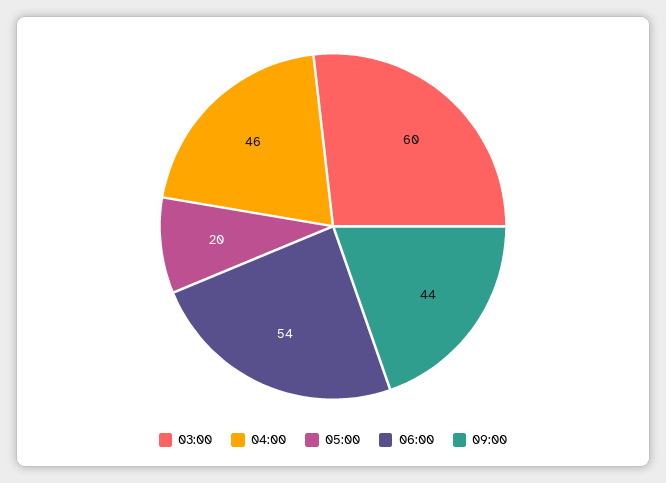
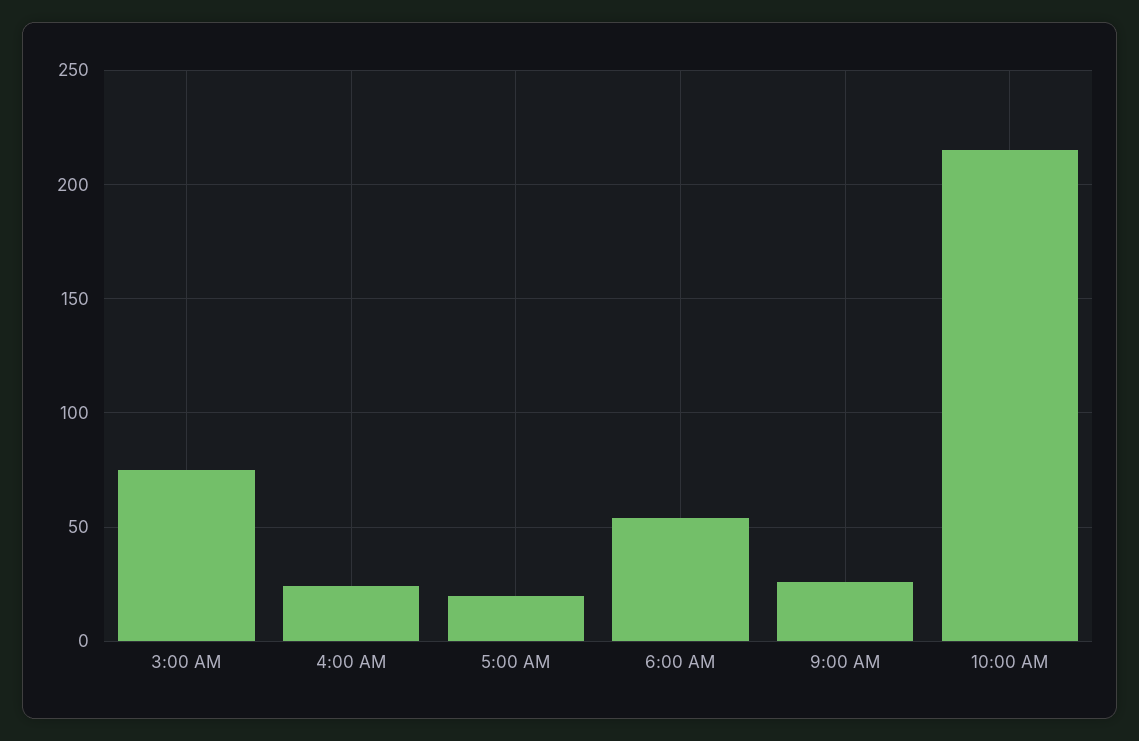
03:00: 60 -> 75
04:00: 46 -> 25
09:00: 44 -> 25
10:00 AM: none -> 215

